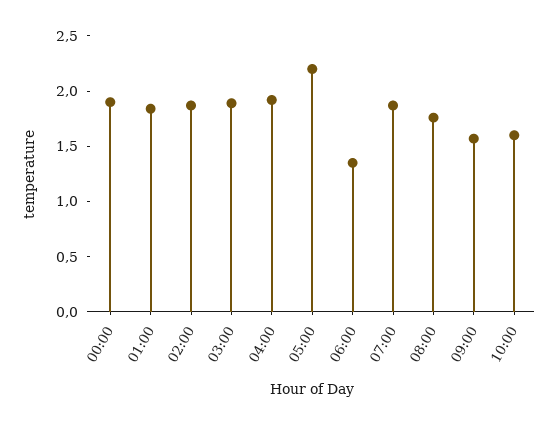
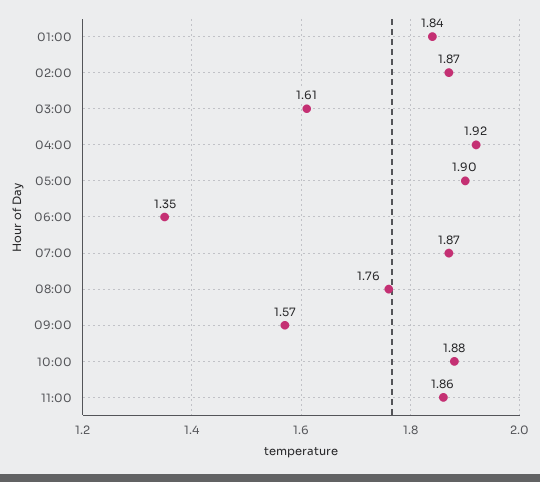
00:00: 1.9 -> none
03:00: 1.9 -> 1.61
05:00: 2.2 -> 1.9
10:00: 1.6 -> 1.88
11:00: none -> 1.86

